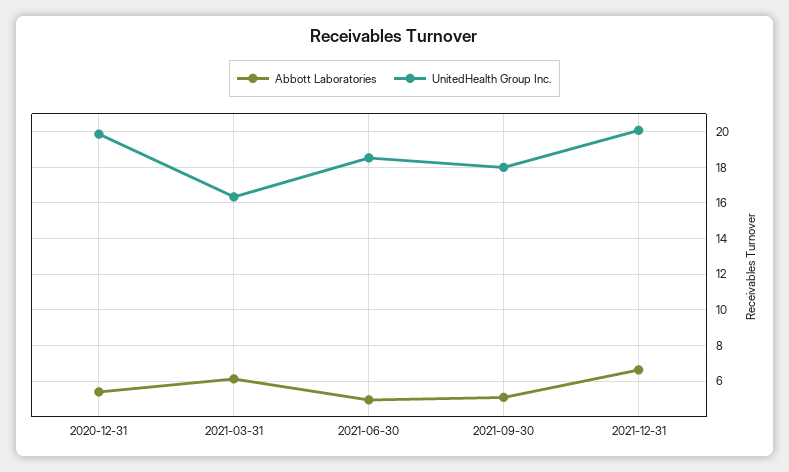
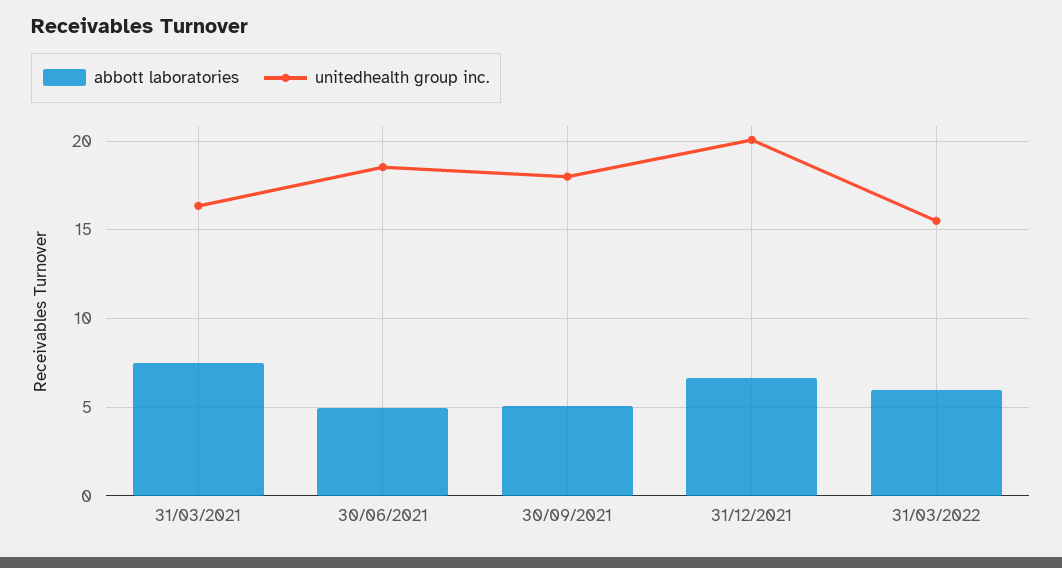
Abbott Laboratories, 2020-12-31: 5.5 -> none
UnitedHealth Group Inc., 2020-12-31: 20 -> none
Abbott Laboratories, 2021-03-31: 6 -> 7.5
Abbott Laboratories, 31/03/2022: none -> 6
UnitedHealth Group Inc., 31/03/2022: none -> 15.5

